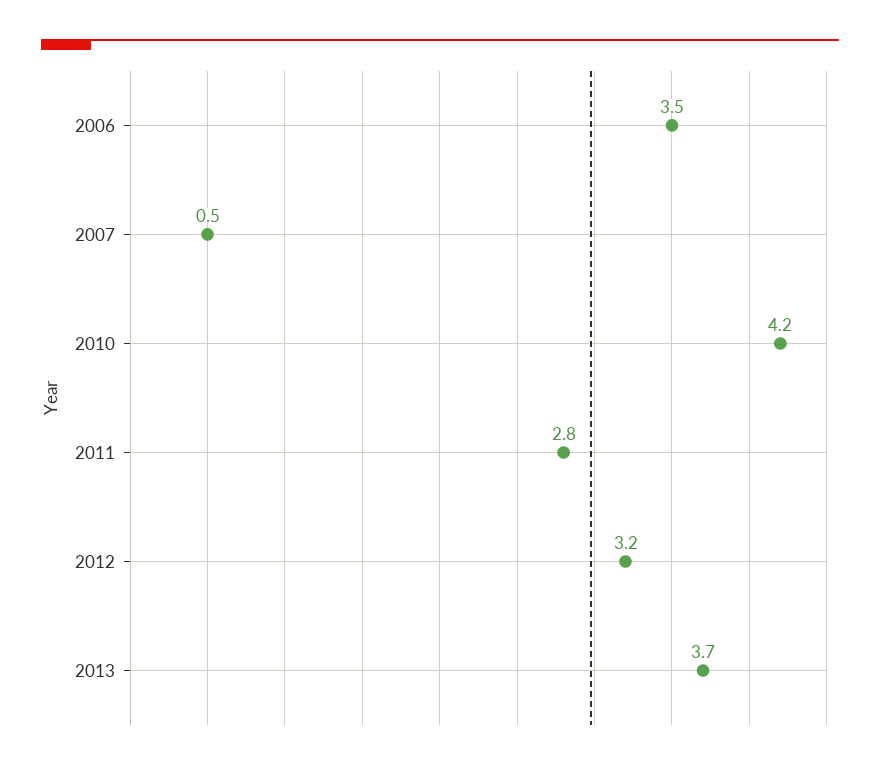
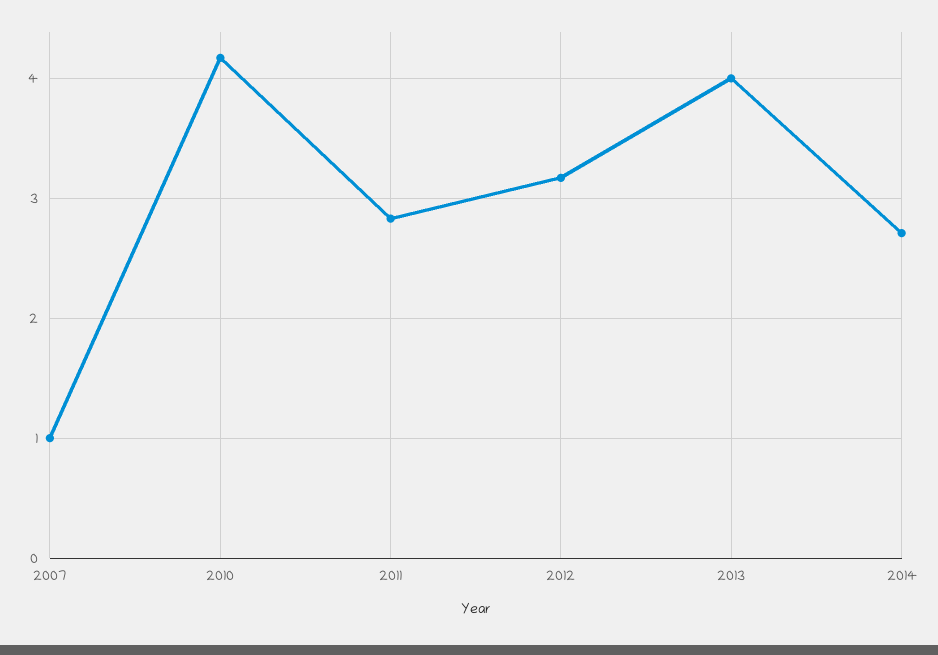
2006: 3.5 -> none
2007: 0.5 -> 1
2013: 3.7 -> 4
2014: none -> 2.7

